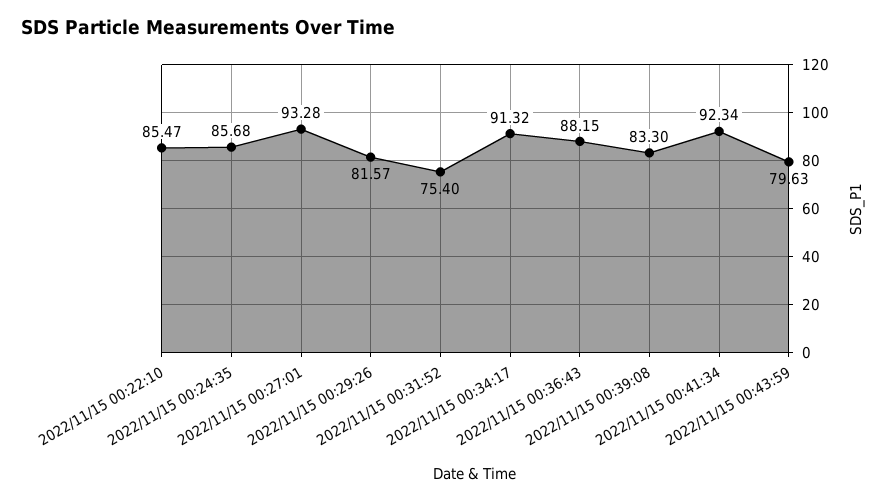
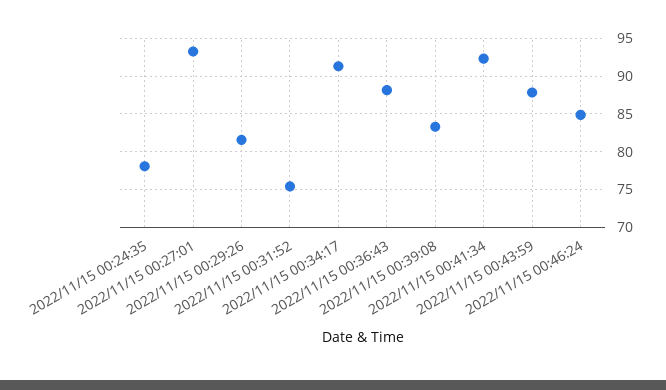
2022/11/15 00:22:10: 85.47 -> none
2022/11/15 00:24:35: 85.68 -> 78
2022/11/15 00:43:59: 79.63 -> 88
2022/11/15 00:46:24: none -> 85

